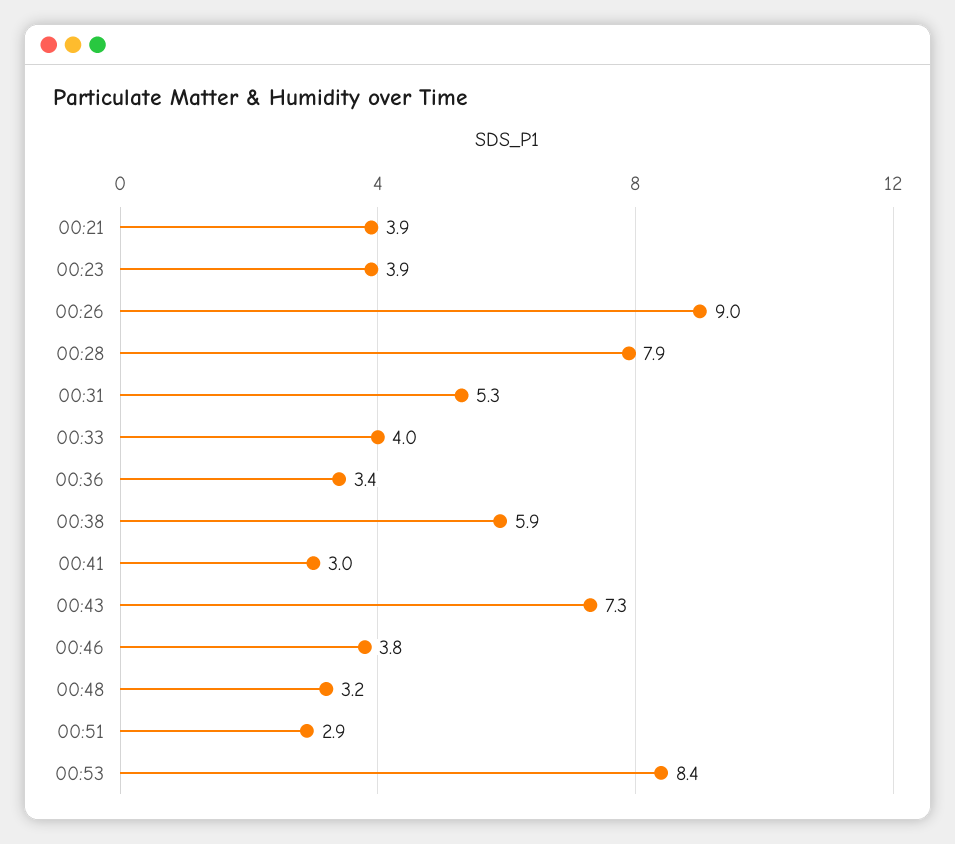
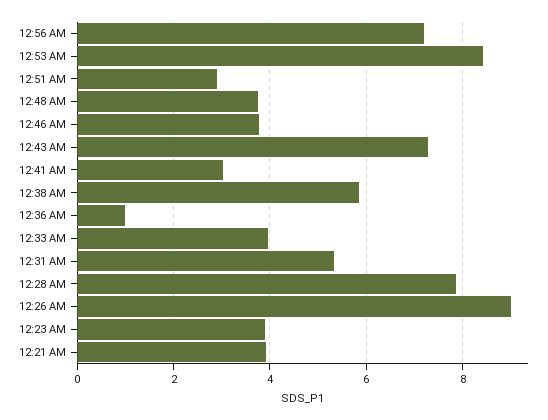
00:36: 3.4 -> 1
00:48: 3.2 -> 3.8
12:56 AM: none -> 7.2

